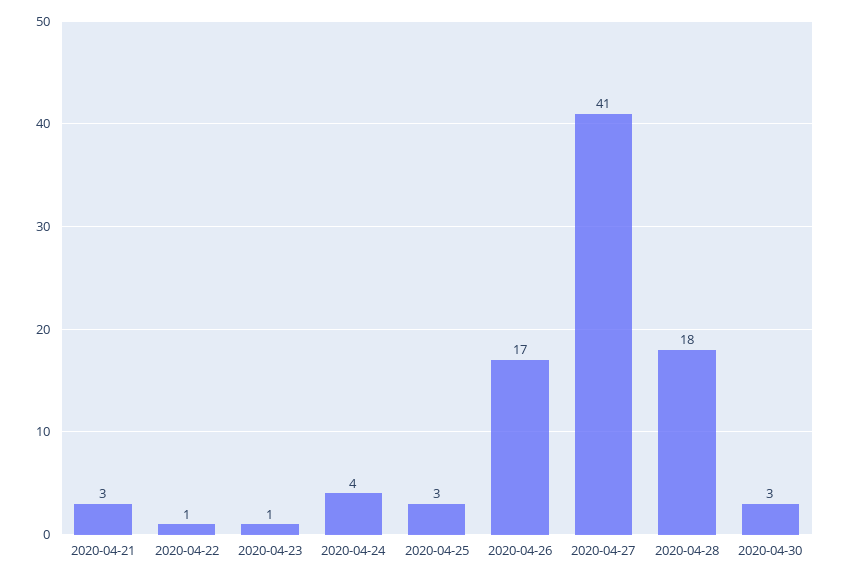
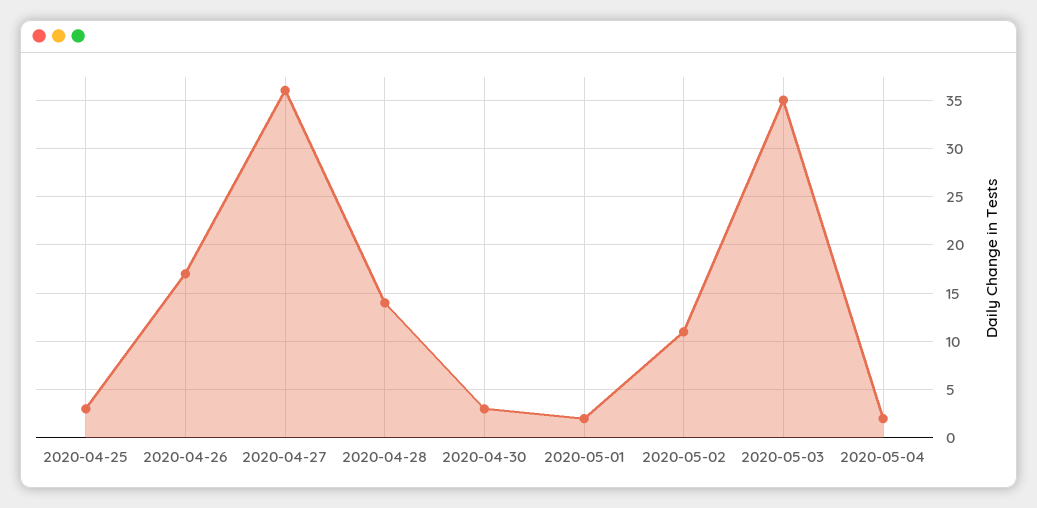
2020-04-21: 3 -> none
2020-04-22: 1 -> none
2020-04-23: 1 -> none
2020-04-24: 4 -> none
2020-04-27: 41 -> 36
2020-04-28: 18 -> 14
2020-05-01: none -> 2
2020-05-02: none -> 11
2020-05-03: none -> 35
2020-05-04: none -> 2

